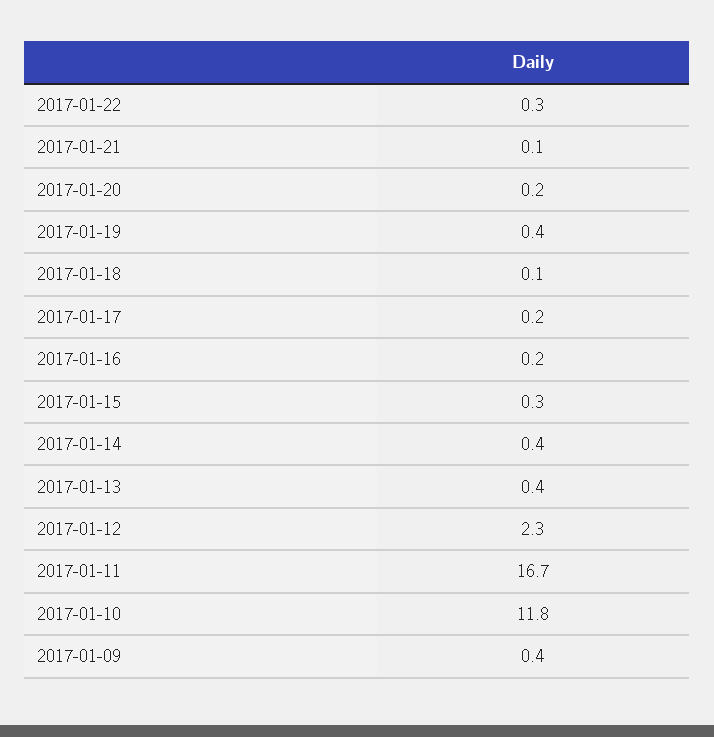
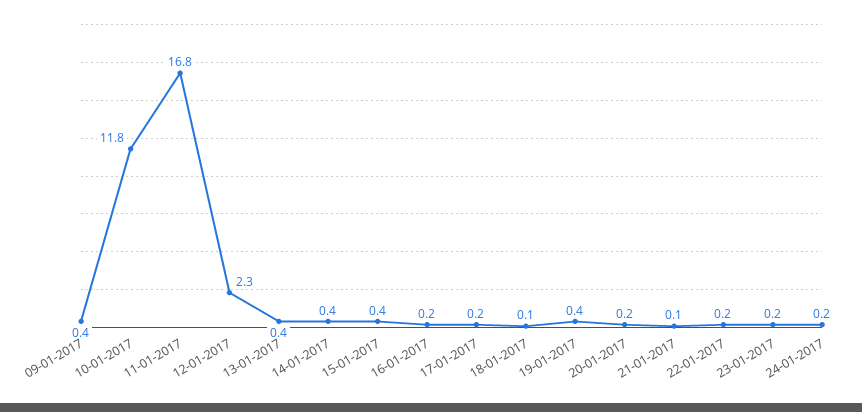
2017-01-22: 0.3 -> 0.2
2017-01-15: 0.3 -> 0.4
2017-01-11: 16.7 -> 16.8
23-01-2017: none -> 0.2
24-01-2017: none -> 0.2

